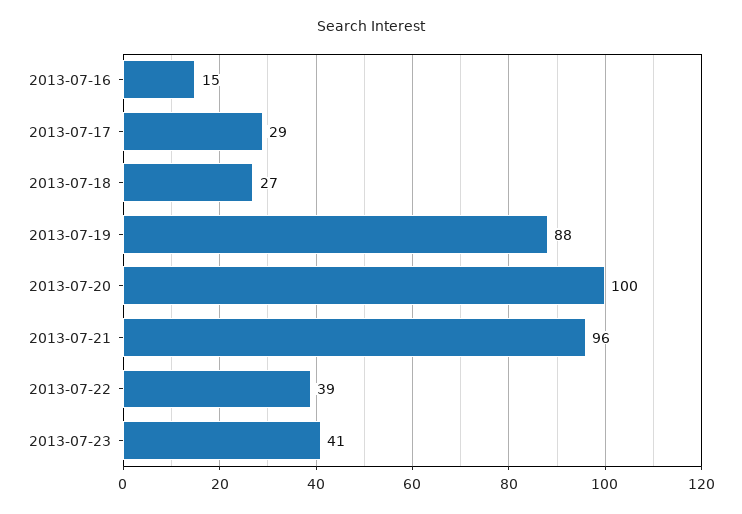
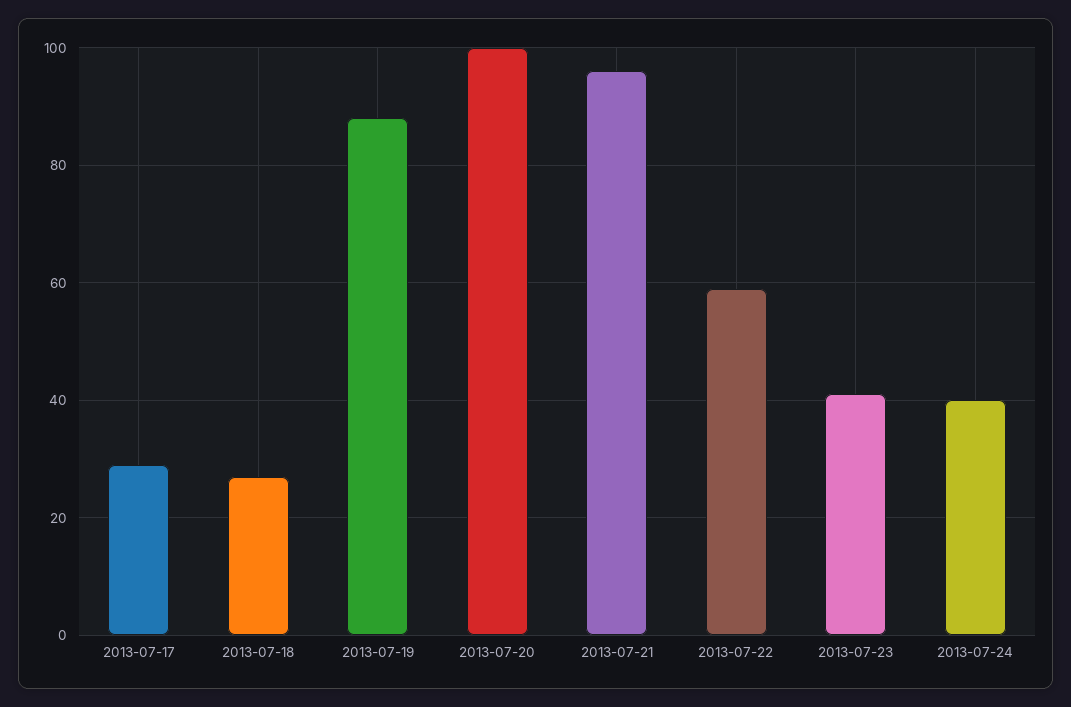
2013-07-16: 15 -> none
2013-07-22: 39 -> 60
2013-07-24: none -> 40

